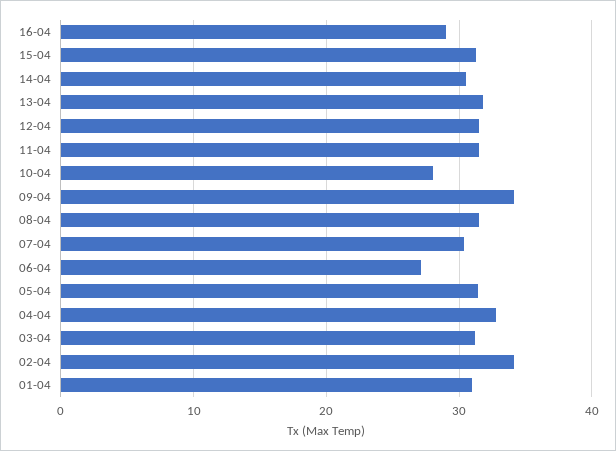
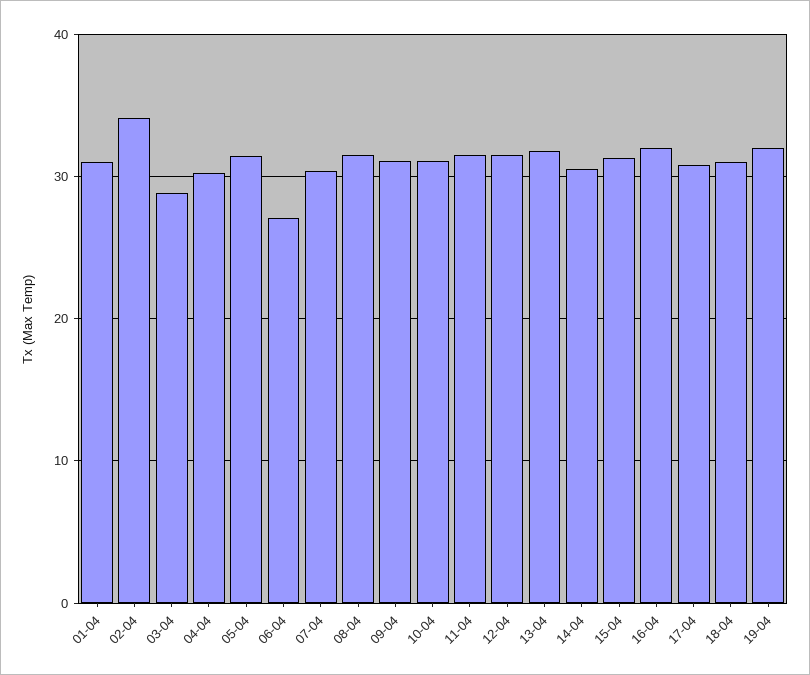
16-04: 29 -> 32
10-04: 28 -> 31
09-04: 34 -> 31
04-04: 33 -> 30
03-04: 31 -> 29
17-04: none -> 31
18-04: none -> 31
19-04: none -> 32

